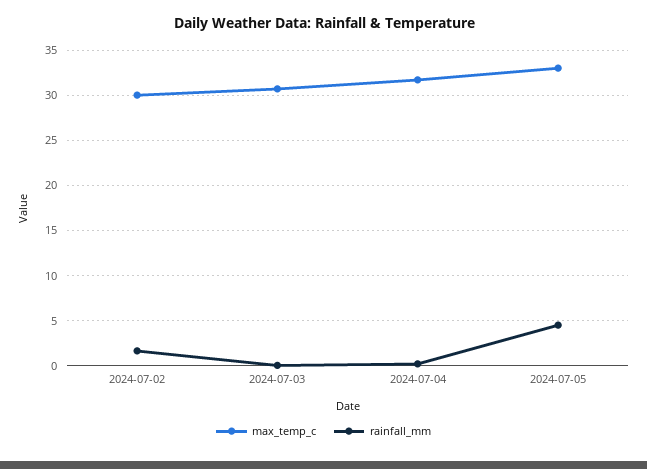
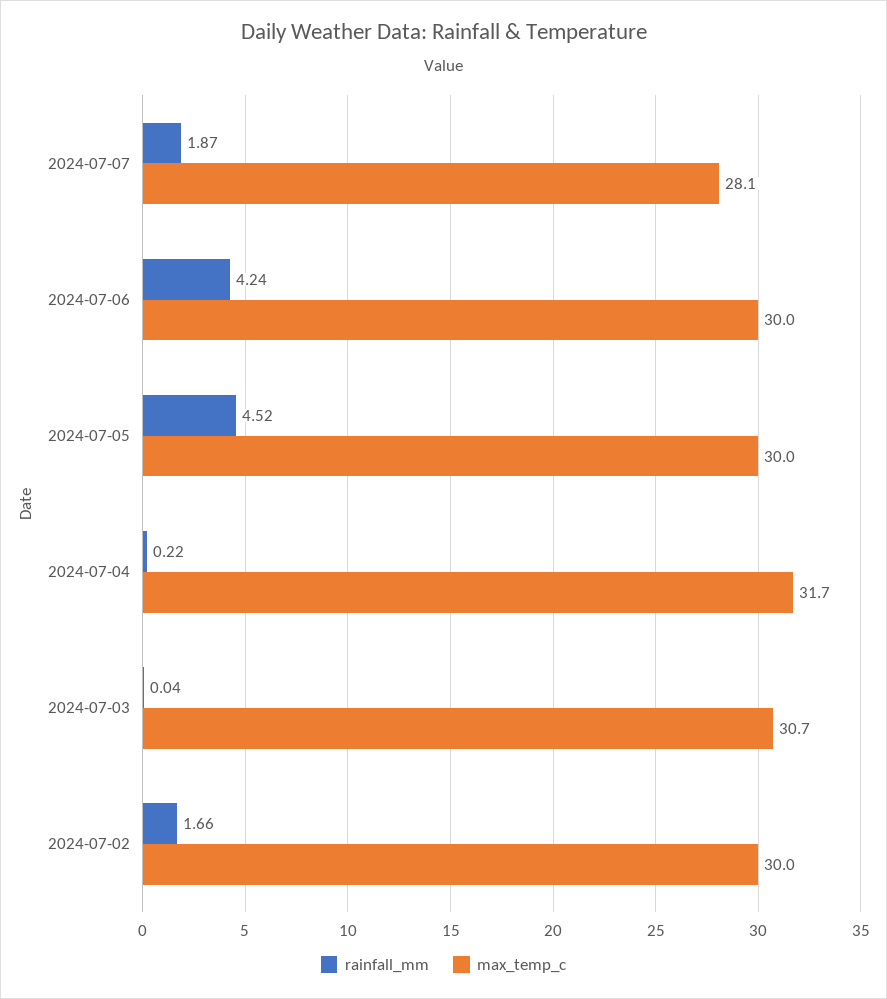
max_temp_c, 2024-07-05: 33 -> 30
rainfall_mm, 2024-07-07: none -> 1.87
max_temp_c, 2024-07-07: none -> 28.1
rainfall_mm, 2024-07-06: none -> 4.24
max_temp_c, 2024-07-06: none -> 30

